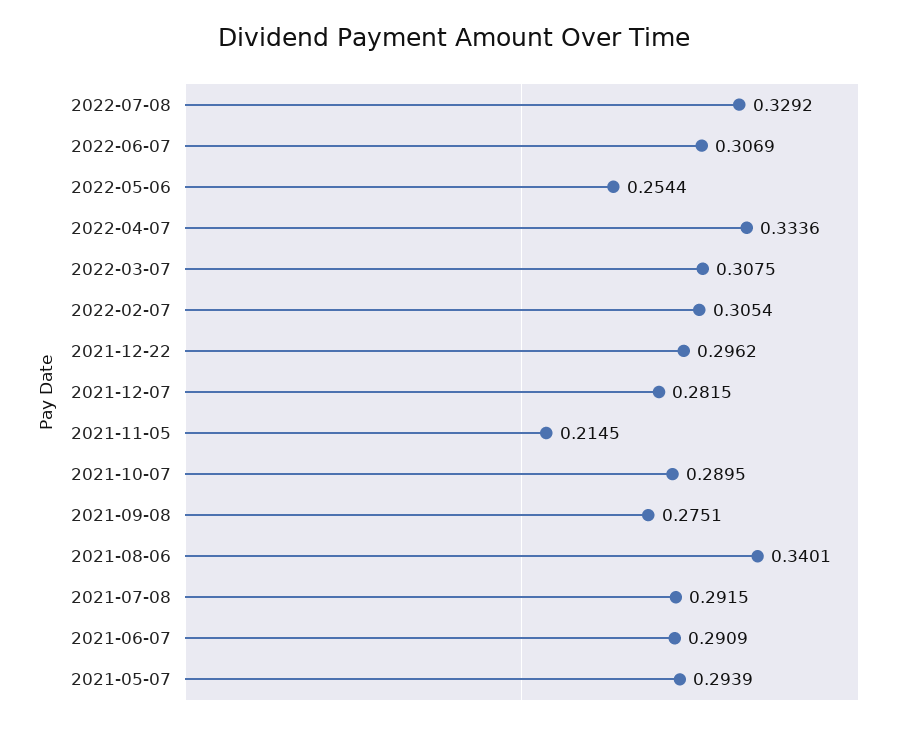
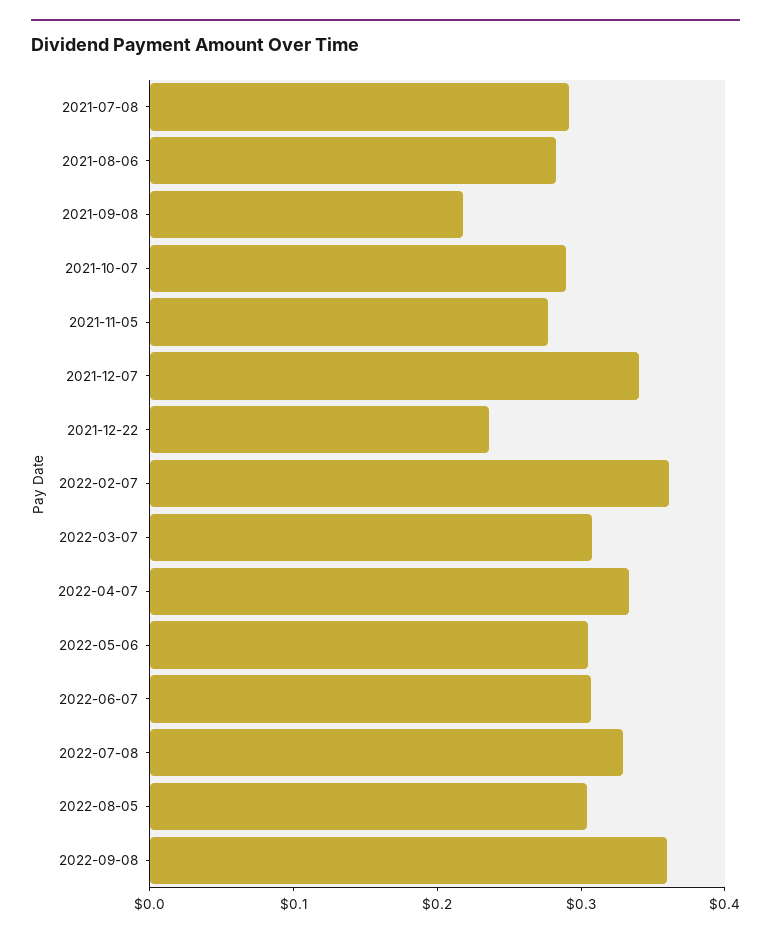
2022-05-06: 0.2544 -> 0.3
2022-02-07: 0.3054 -> 0.36
2021-12-22: 0.2962 -> 0.24
2021-12-07: 0.2815 -> 0.34
2021-11-05: 0.2145 -> 0.28
2021-09-08: 0.2751 -> 0.22
2021-08-06: 0.3401 -> 0.28
2021-06-07: 0.2909 -> none
2021-05-07: 0.2939 -> none
2022-08-05: none -> 0.3
2022-09-08: none -> 0.36

